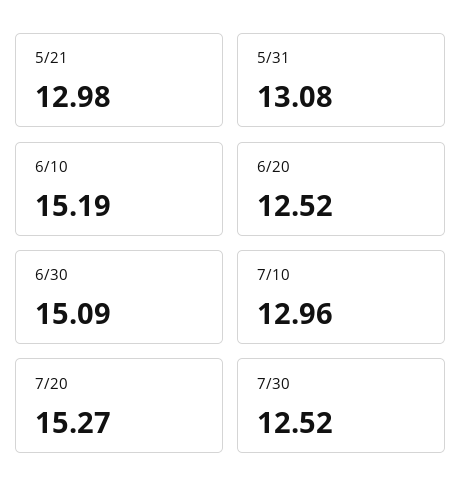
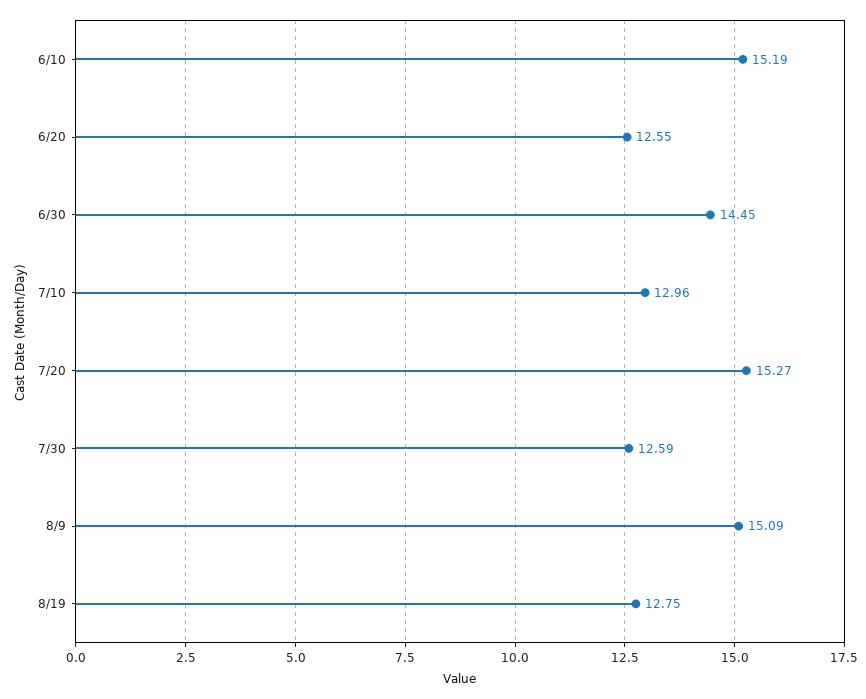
5/21: 12.98 -> none
5/31: 13.08 -> none
6/20: 12.52 -> 12.55
6/30: 15.09 -> 14.45
7/30: 12.52 -> 12.59
8/9: none -> 15.09
8/19: none -> 12.75

